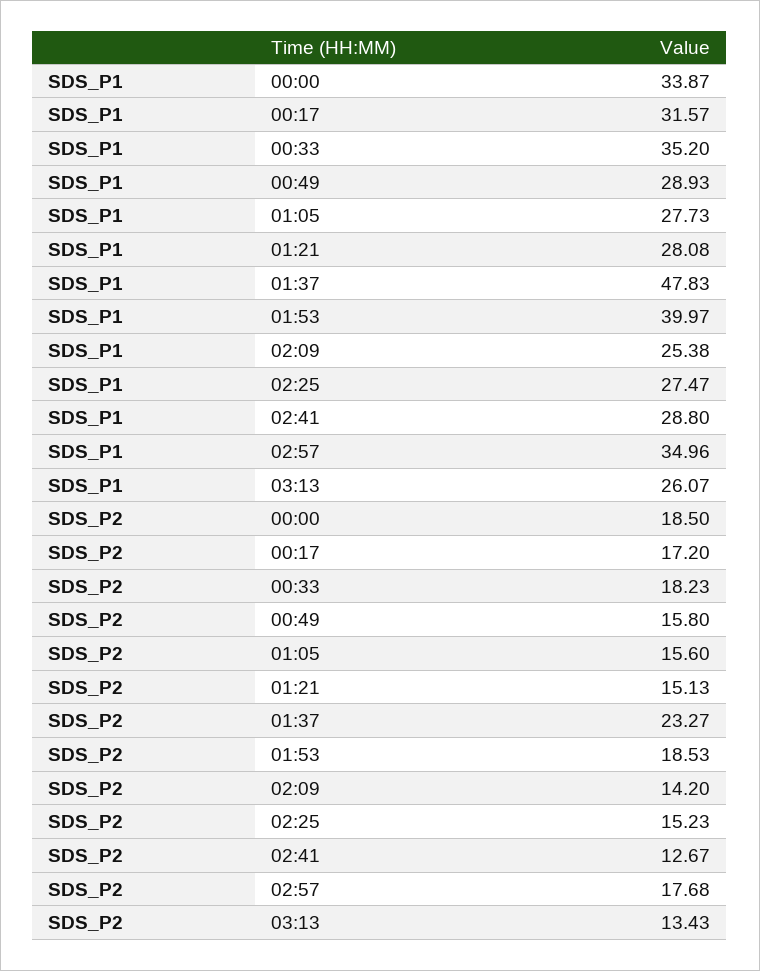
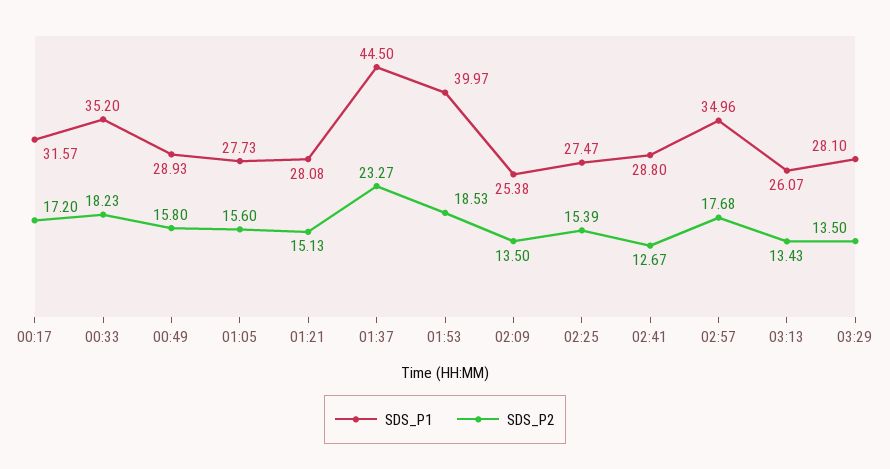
SDS_P1, 00:00: 33.87 -> none
SDS_P1, 01:37: 47.83 -> 44.5
SDS_P2, 00:00: 18.5 -> none
SDS_P2, 02:09: 14.2 -> 13.5
SDS_P2, 02:25: 15.23 -> 15.39
SDS_P1, 03:29: none -> 28.1
SDS_P2, 03:29: none -> 13.5

